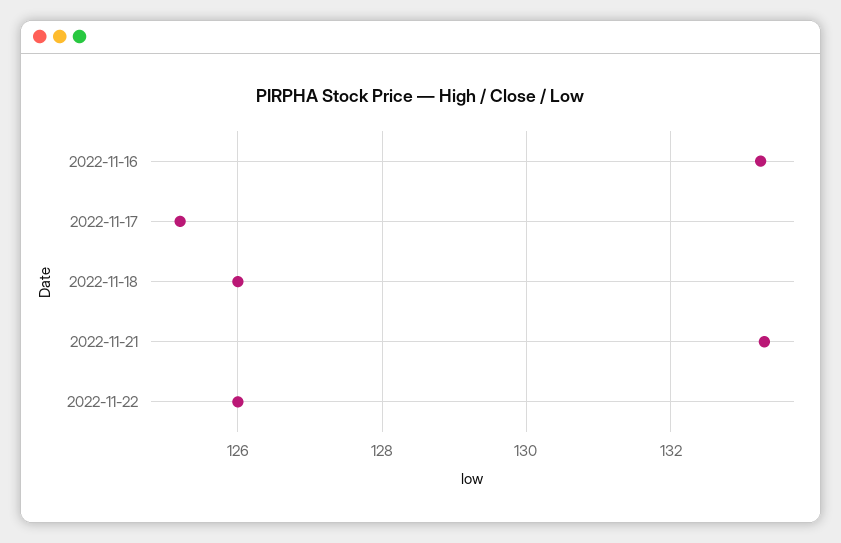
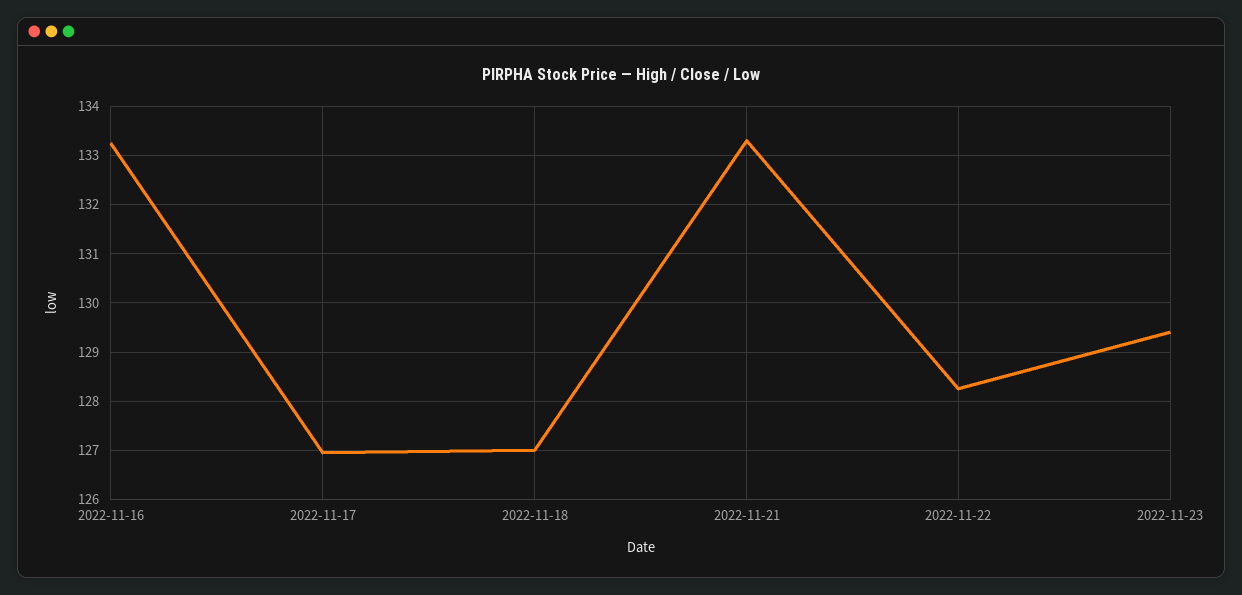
2022-11-17: 125.2 -> 127
2022-11-18: 126 -> 127
2022-11-22: 126 -> 128.2
2022-11-23: none -> 129.4

